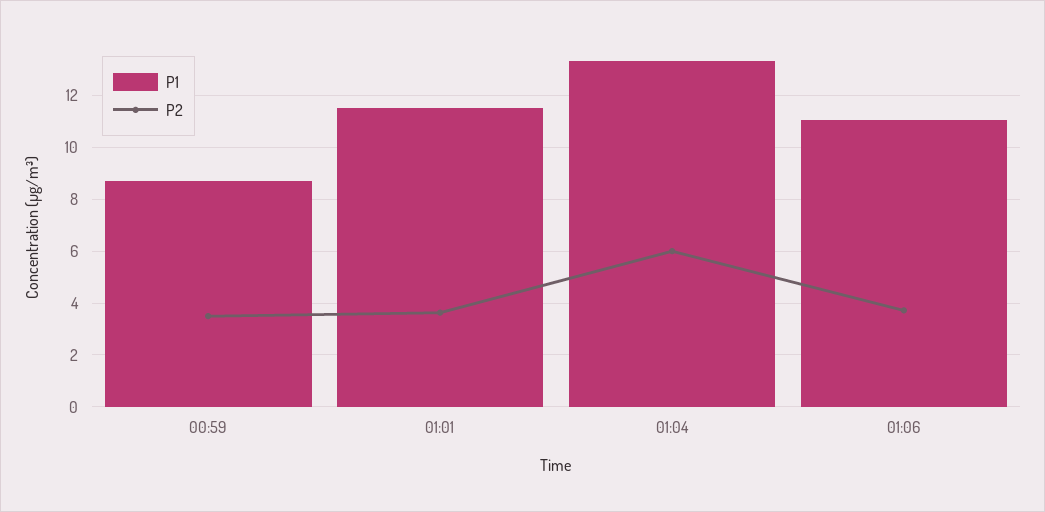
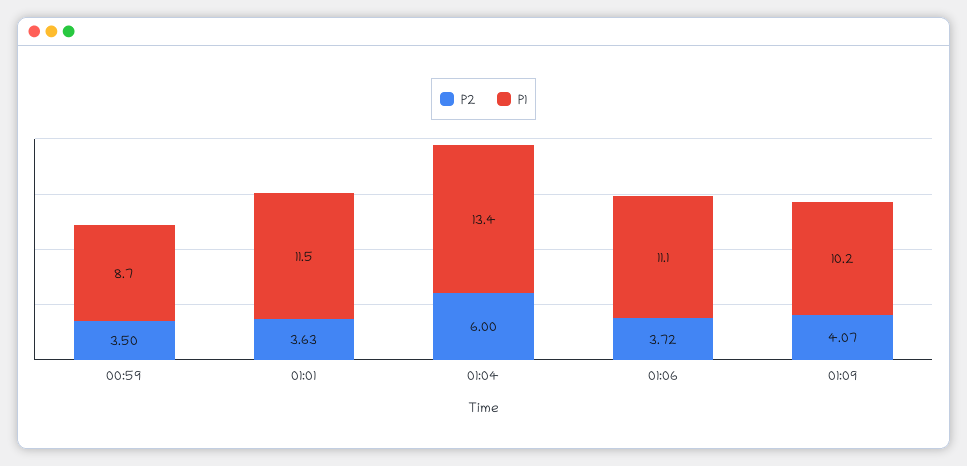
P2, 01:09: none -> 4.07
P1, 01:09: none -> 10.2

